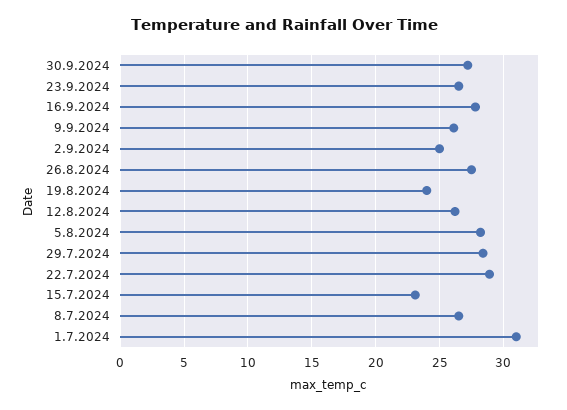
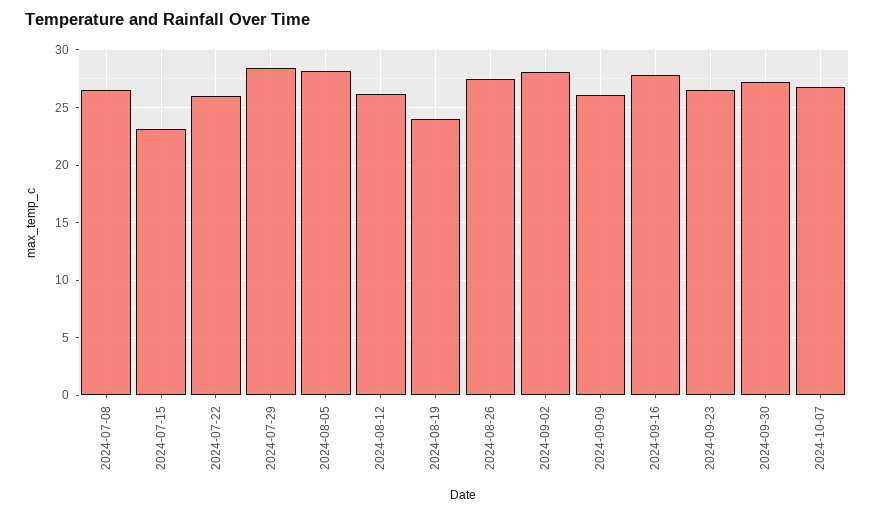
2.9.2024: 25 -> 28
22.7.2024: 29 -> 26
1.7.2024: 31 -> none
2024-10-07: none -> 27

